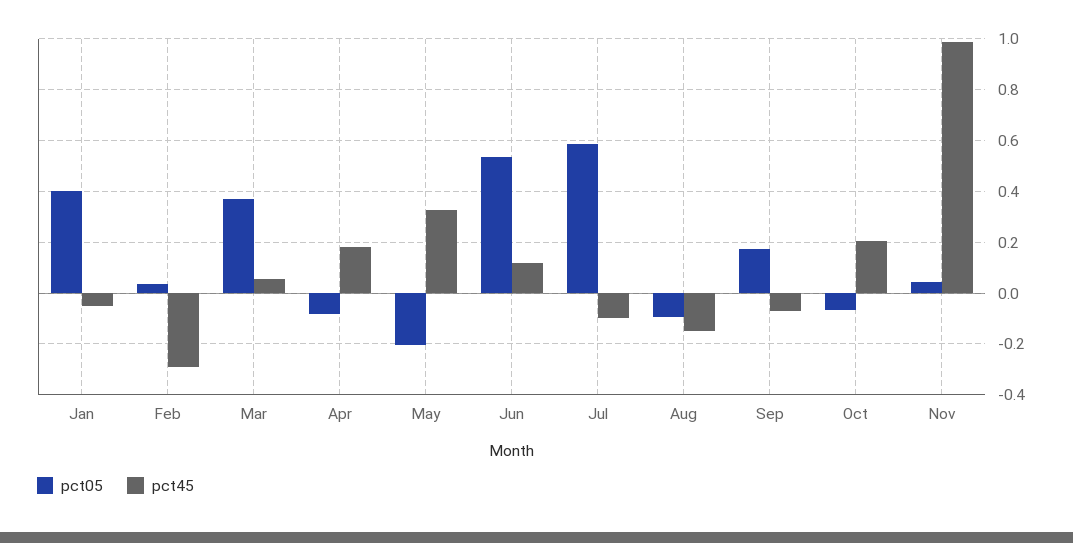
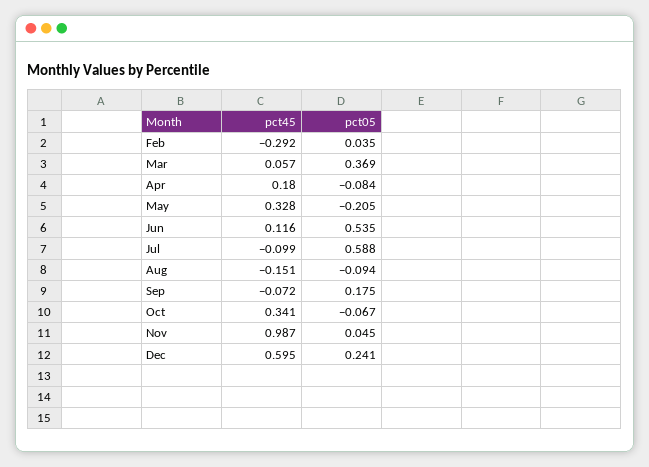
pct05, Jan: 0.4 -> none
pct45, Jan: -0.05 -> none
pct45, Oct: 0.2 -> 0.341
pct45, Dec: none -> 0.595
pct05, Dec: none -> 0.241

